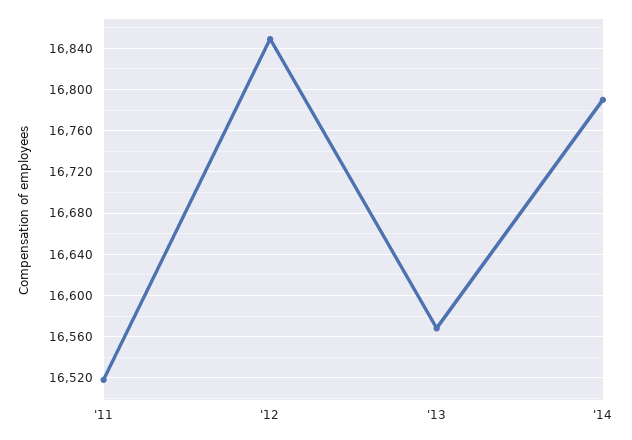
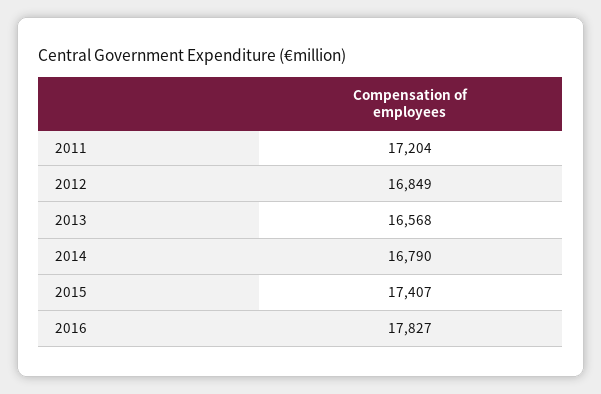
'11: 16520 -> 17204
2015: none -> 17407
2016: none -> 17827

